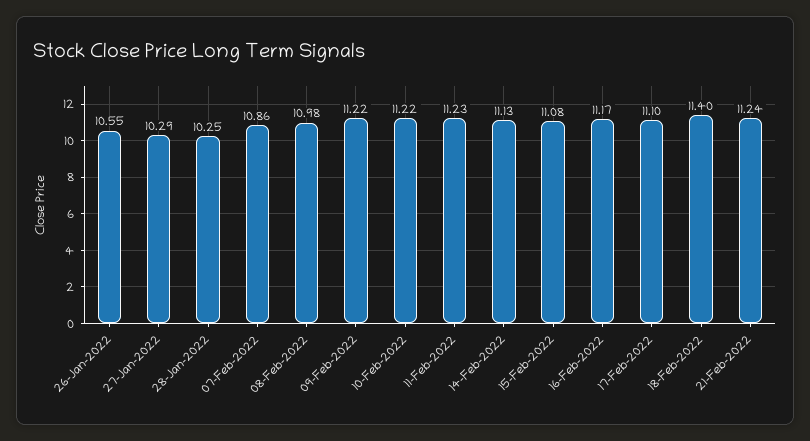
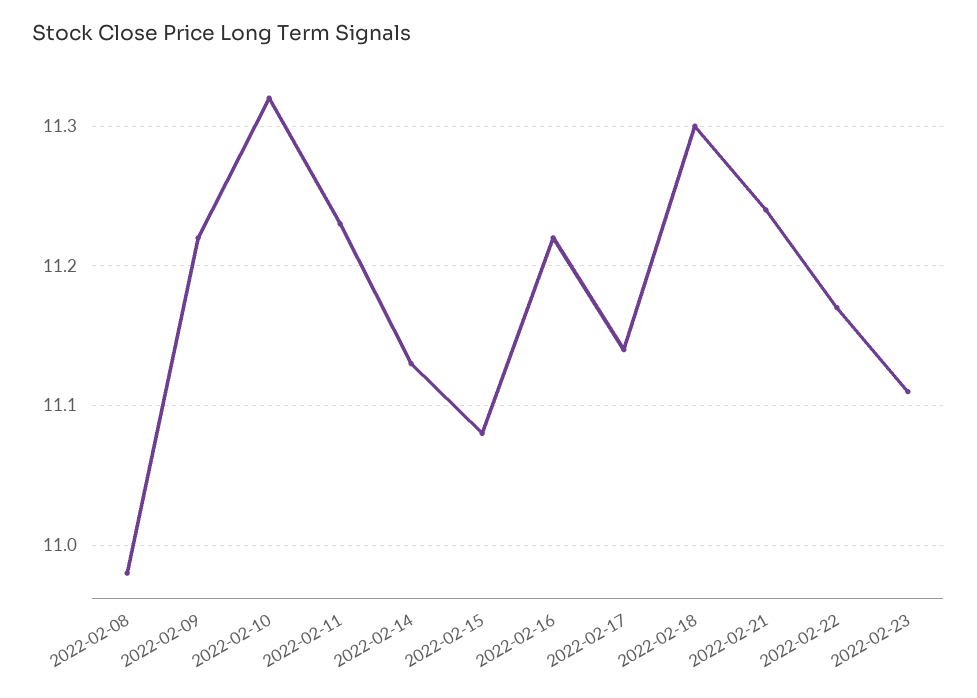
26-Jan-2022: 10.55 -> none
27-Jan-2022: 10.29 -> none
28-Jan-2022: 10.25 -> none
07-Feb-2022: 10.86 -> none
10-Feb-2022: 11.22 -> 11.32
16-Feb-2022: 11.17 -> 11.22
17-Feb-2022: 11.1 -> 11.14
18-Feb-2022: 11.4 -> 11.3
2022-02-22: none -> 11.17
2022-02-23: none -> 11.11

